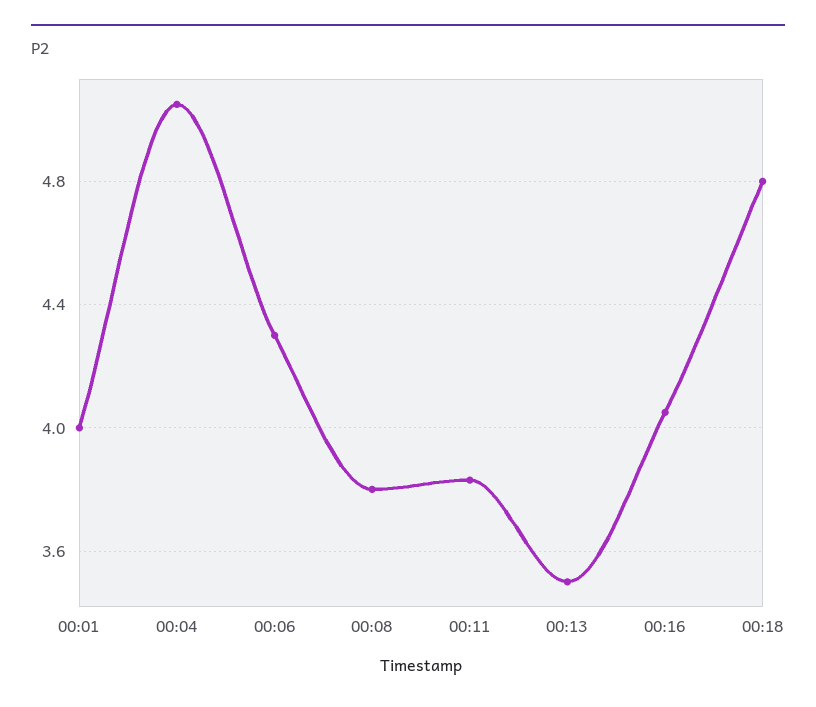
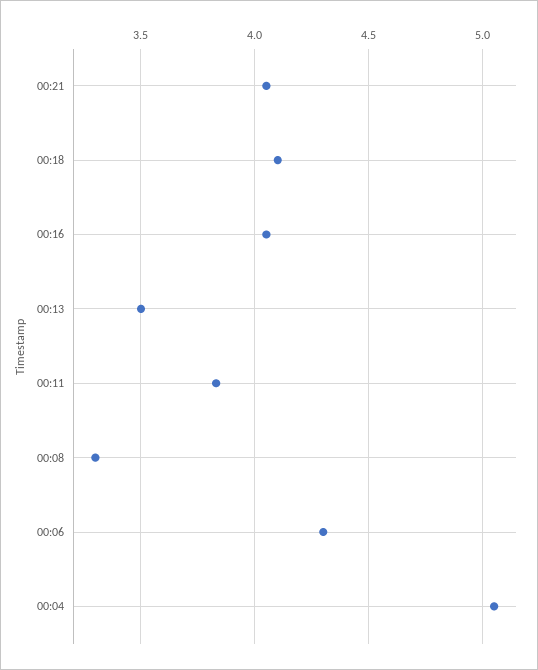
00:01: 4 -> none
00:08: 3.8 -> 3.3
00:18: 4.8 -> 4.1
00:21: none -> 4.05

